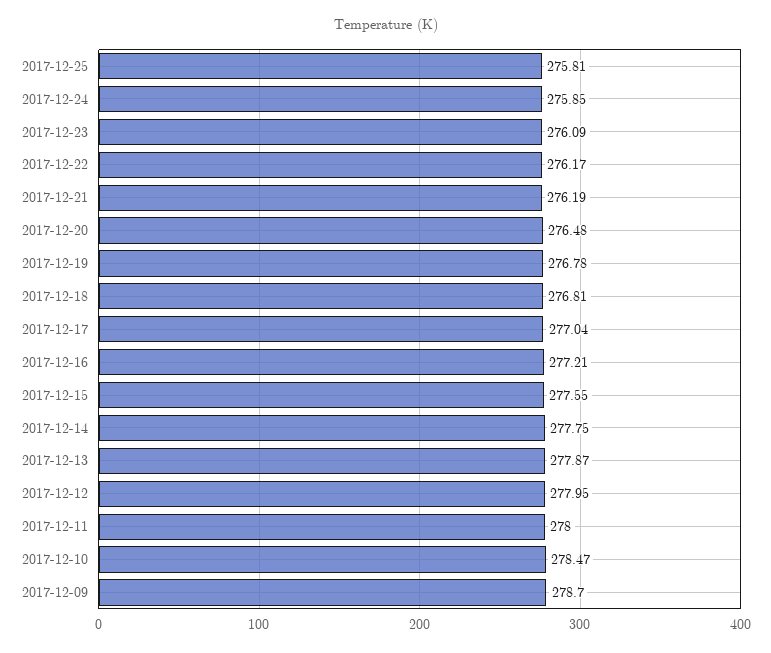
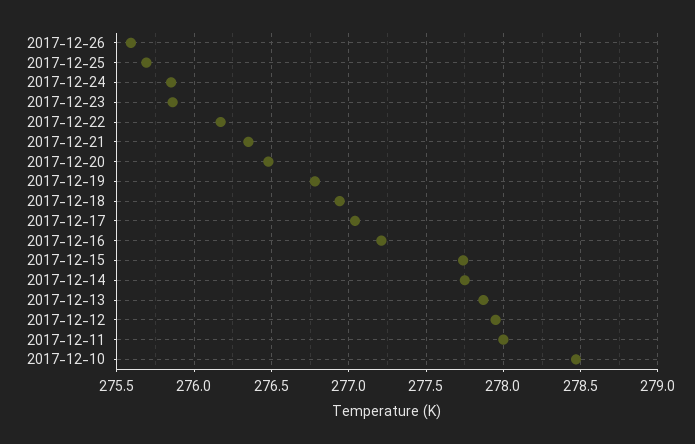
2017-12-25: 275.81 -> 275.7
2017-12-23: 276.09 -> 275.85
2017-12-21: 276.19 -> 276.35
2017-12-18: 276.81 -> 276.95
2017-12-15: 277.55 -> 277.75
2017-12-09: 278.7 -> none
2017-12-26: none -> 275.6

